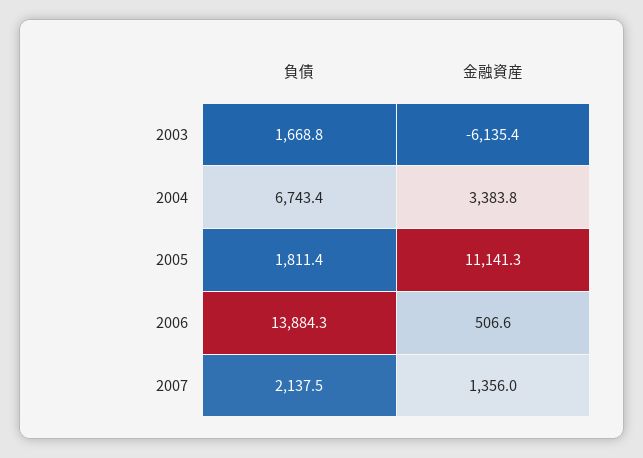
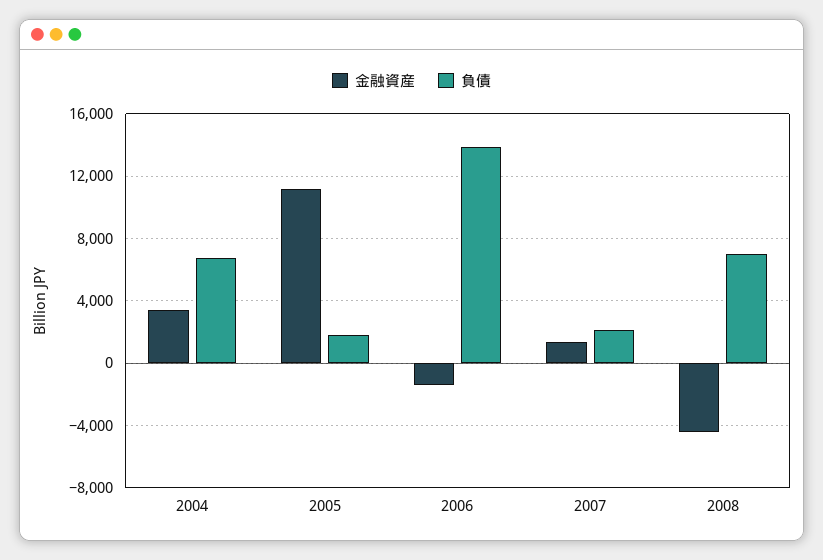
負債, 2003: 1668.8 -> none
金融資産, 2003: -6135.4 -> none
金融資産, 2006: 506.6 -> -1500
金融資産, 2008: none -> -4500
負債, 2008: none -> 7000

